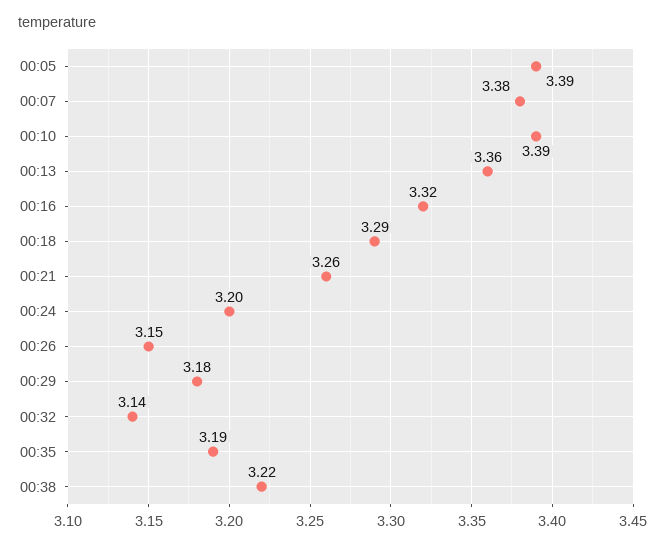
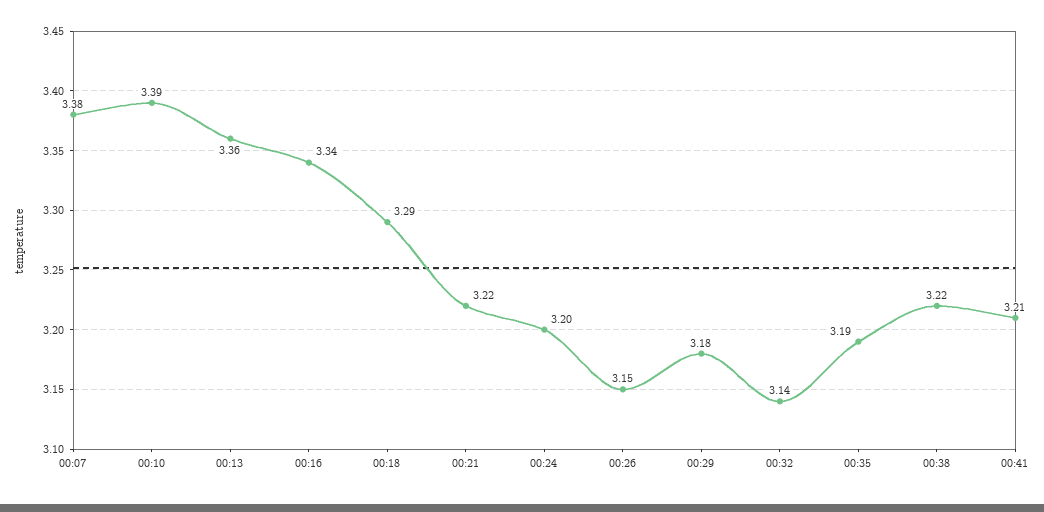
00:05: 3.39 -> none
00:16: 3.32 -> 3.34
00:21: 3.26 -> 3.22
00:41: none -> 3.21

